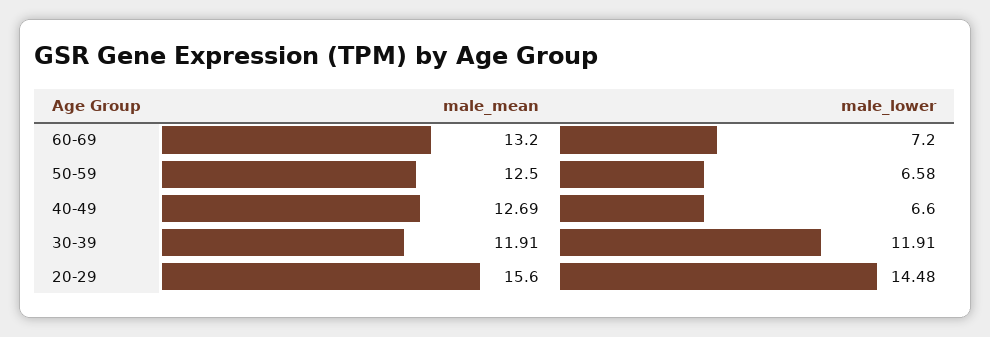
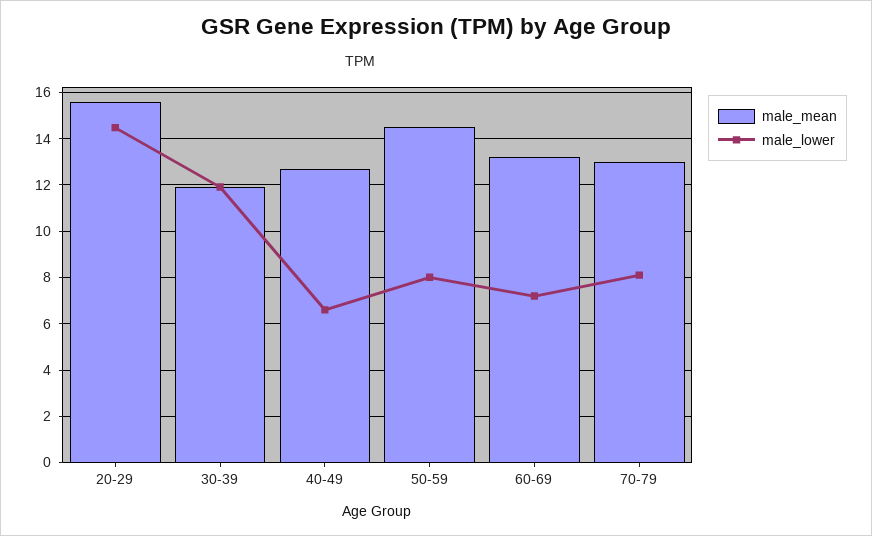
male_mean, 50-59: 12.5 -> 14.5
male_lower, 50-59: 6.58 -> 8
male_mean, 70-79: none -> 13
male_lower, 70-79: none -> 8

